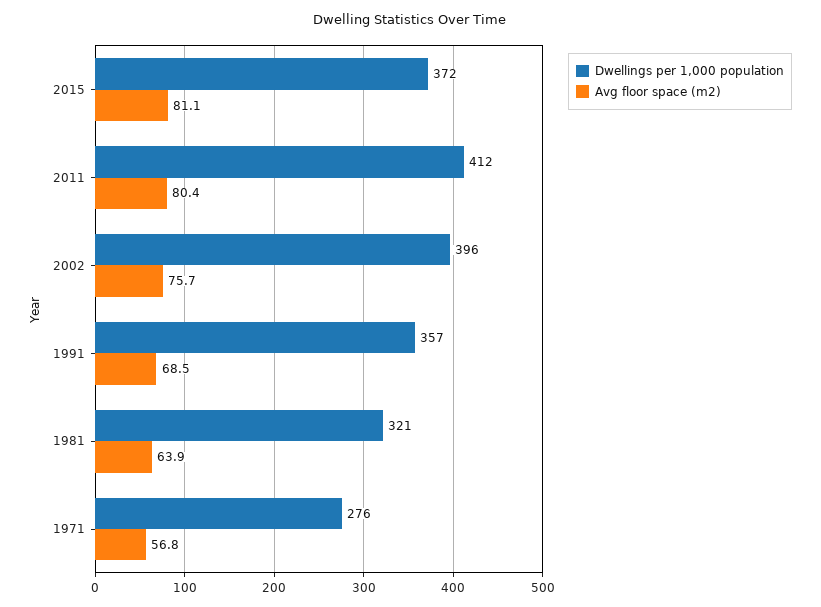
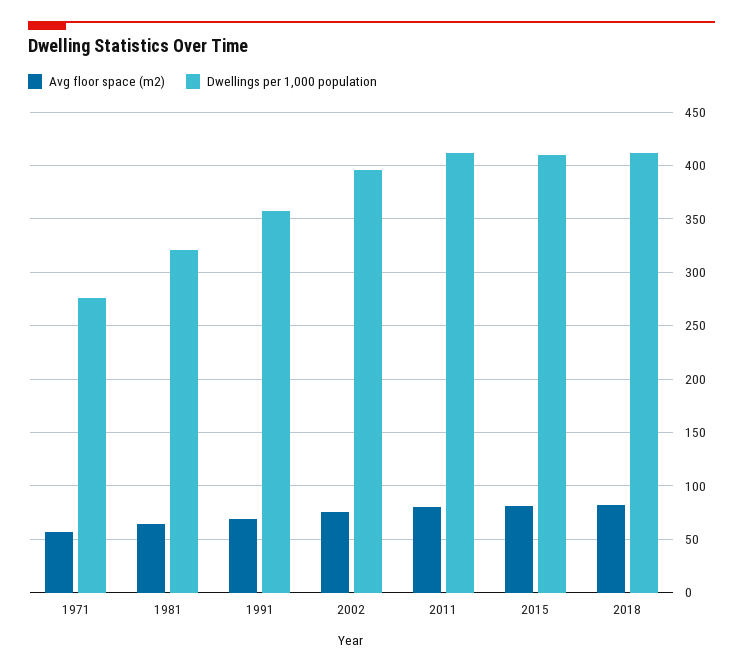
Dwellings per 1,000 population, 2015: 372 -> 410
Avg floor space (m2), 2018: none -> 80
Dwellings per 1,000 population, 2018: none -> 410

